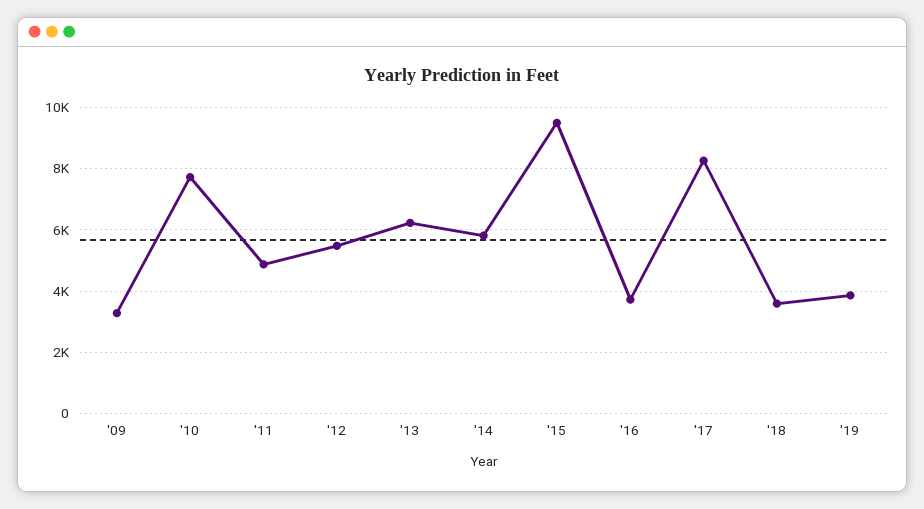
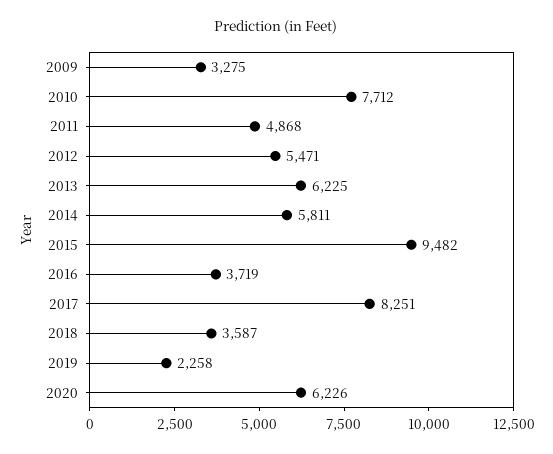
'19: 3800 -> 2258
2020: none -> 6226

